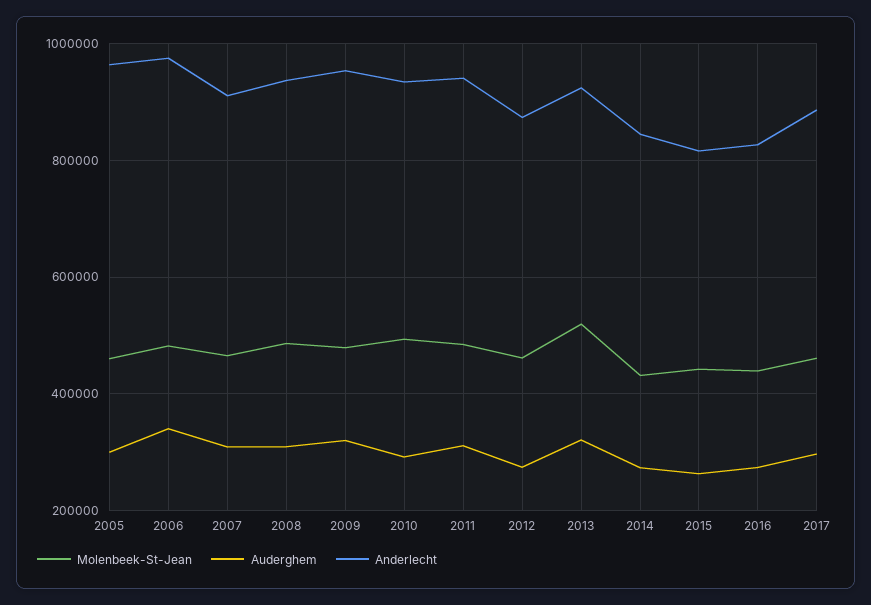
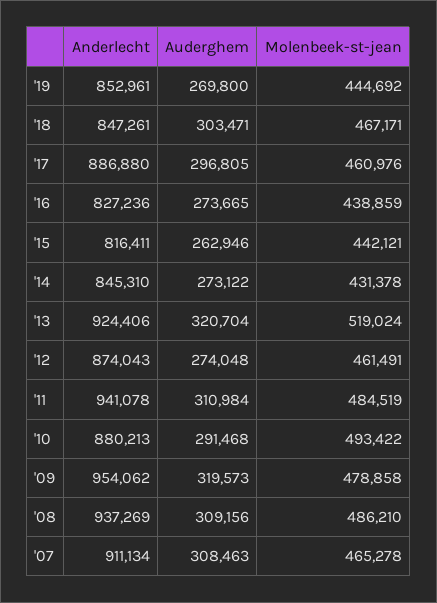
Molenbeek-St-Jean, 2005: 460000 -> none
Auderghem, 2005: 300000 -> none
Anderlecht, 2005: 960000 -> none
Molenbeek-St-Jean, 2006: 480000 -> none
Auderghem, 2006: 340000 -> none
Anderlecht, 2006: 980000 -> none
Anderlecht, 2010: 940000 -> 880213
Anderlecht, '19: none -> 852961
Auderghem, '19: none -> 269800
Molenbeek-St-Jean, '19: none -> 444692
Anderlecht, '18: none -> 847261
Auderghem, '18: none -> 303471
Molenbeek-St-Jean, '18: none -> 467171

